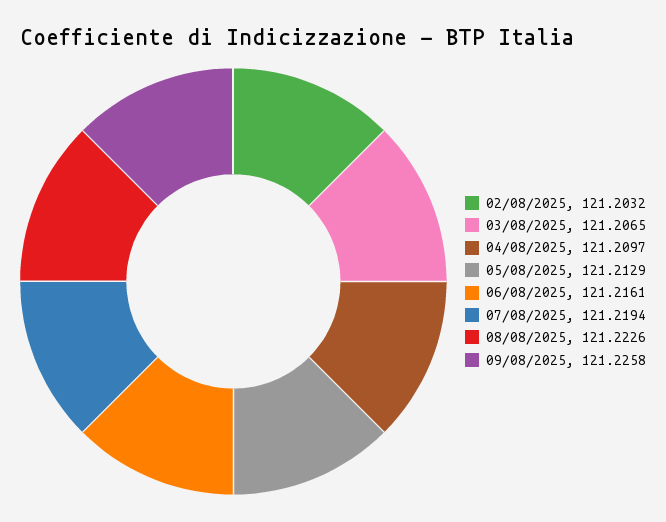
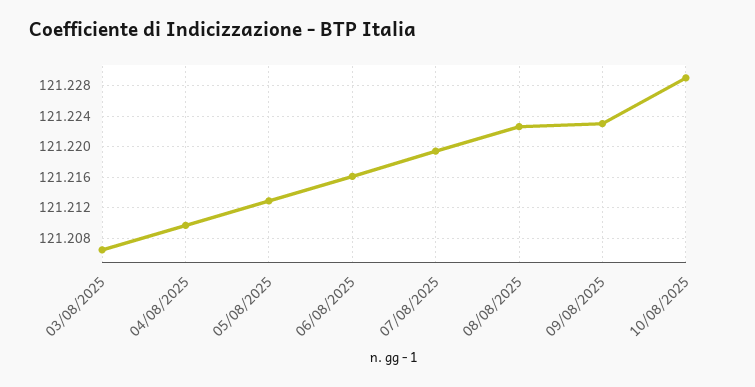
02/08/2025: 121.2032 -> none
09/08/2025: 121.2258 -> 121.223
10/08/2025: none -> 121.229

